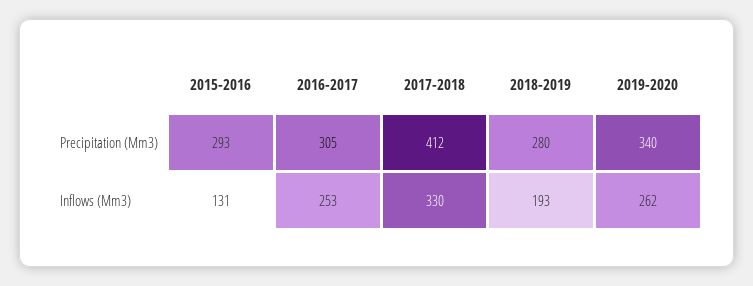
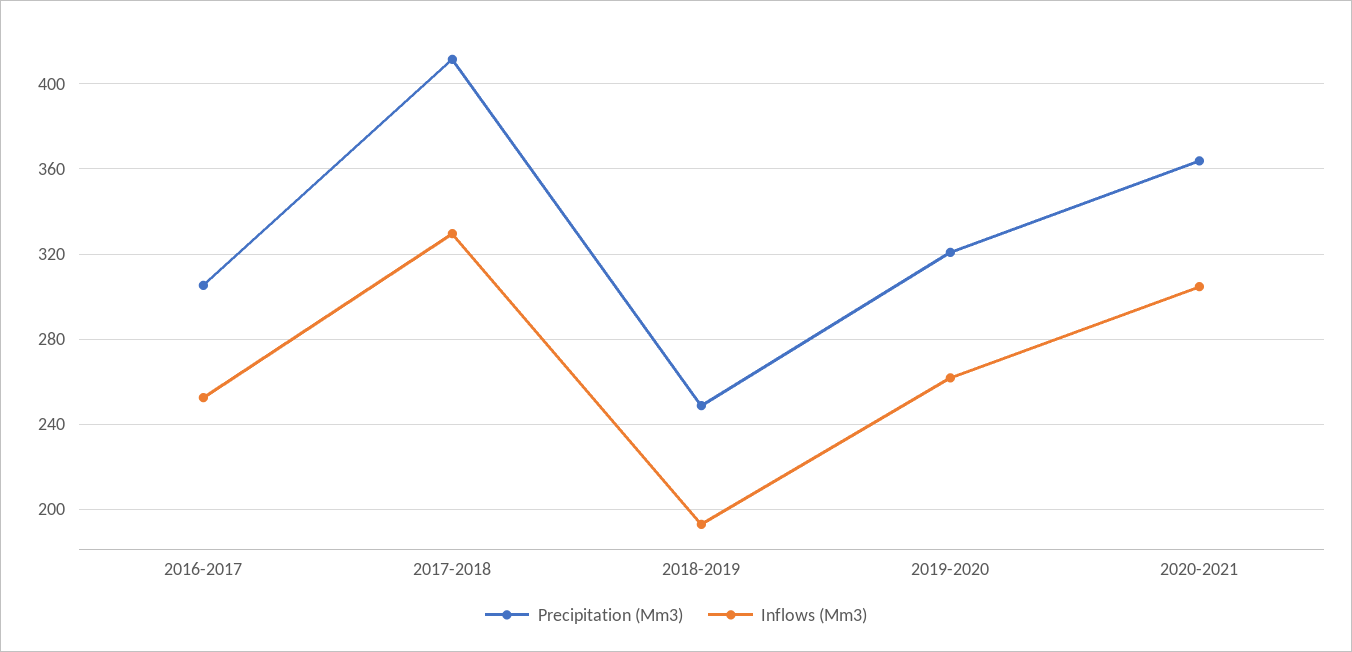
Precipitation (Mm3), 2015-2016: 293 -> none
Precipitation (Mm3), 2018-2019: 280 -> 250
Precipitation (Mm3), 2019-2020: 340 -> 320
Inflows (Mm3), 2015-2016: 131 -> none
Precipitation (Mm3), 2020-2021: none -> 365
Inflows (Mm3), 2020-2021: none -> 305

